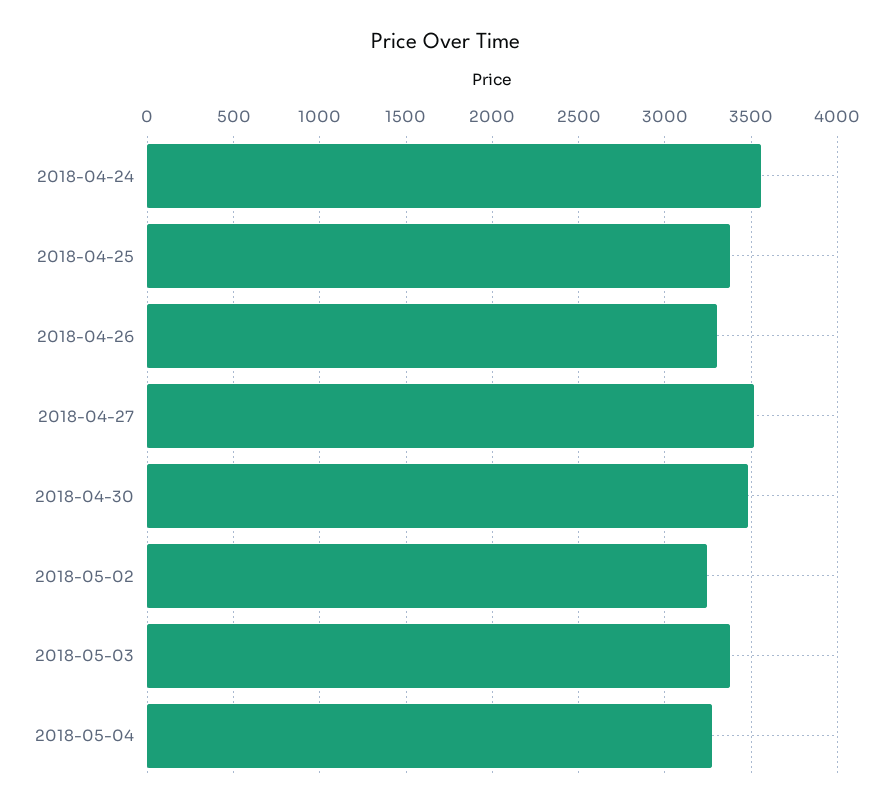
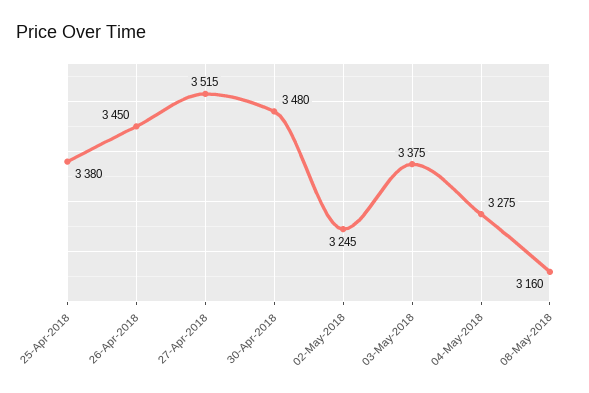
2018-04-24: 3550 -> none
2018-04-26: 3300 -> 3450
08-May-2018: none -> 3160

